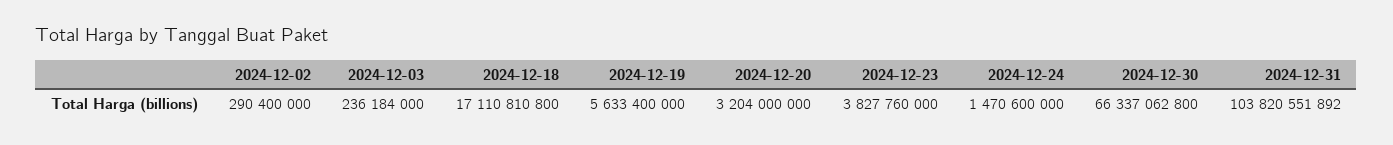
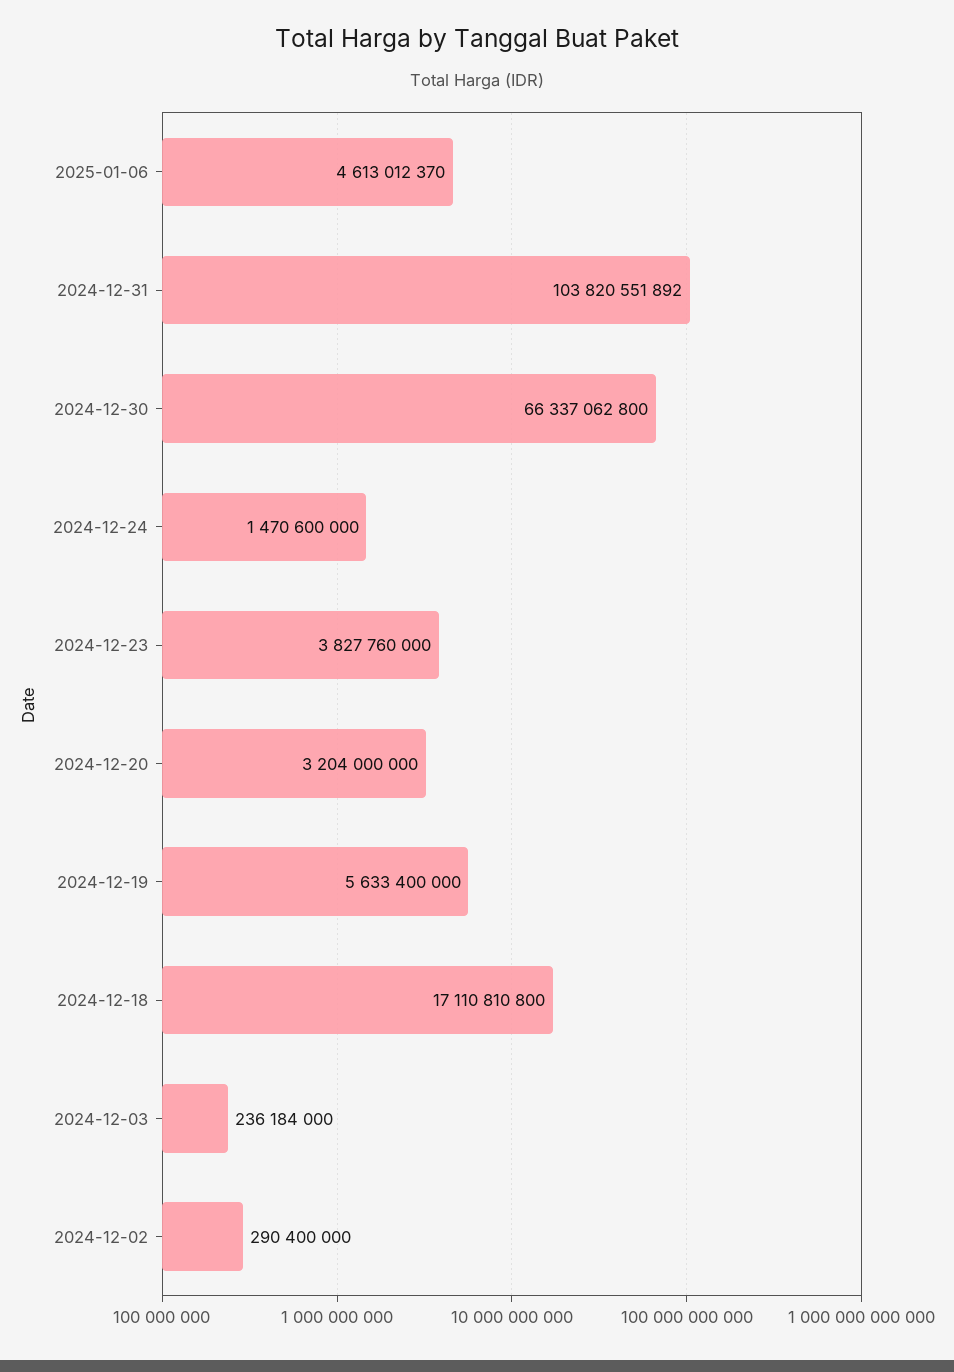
2025-01-06: none -> 4613012370

